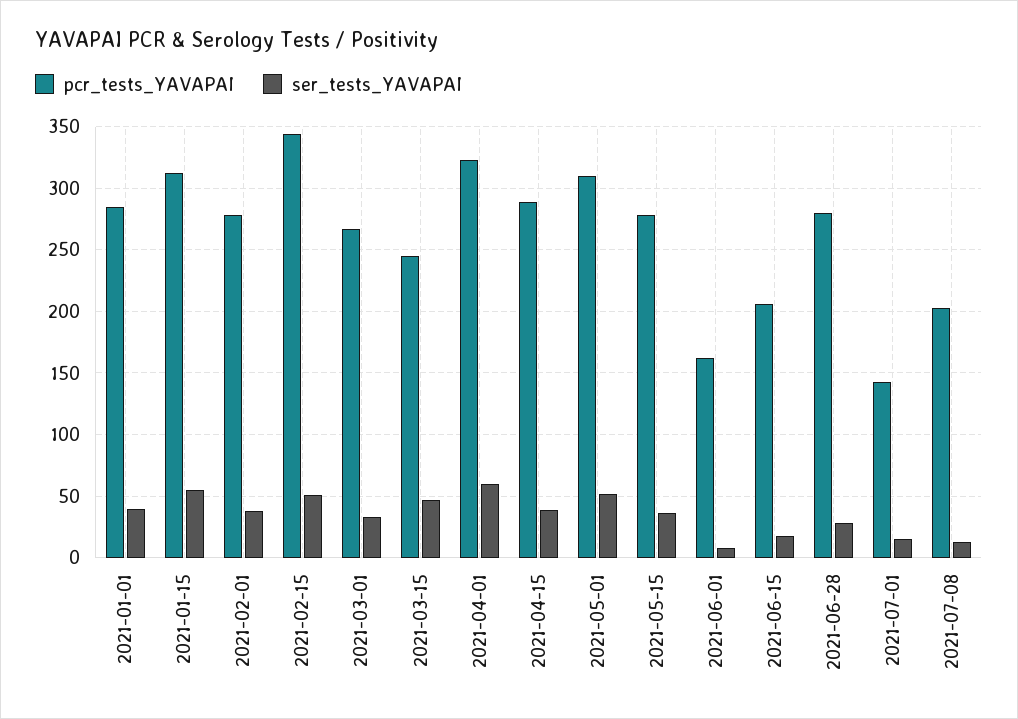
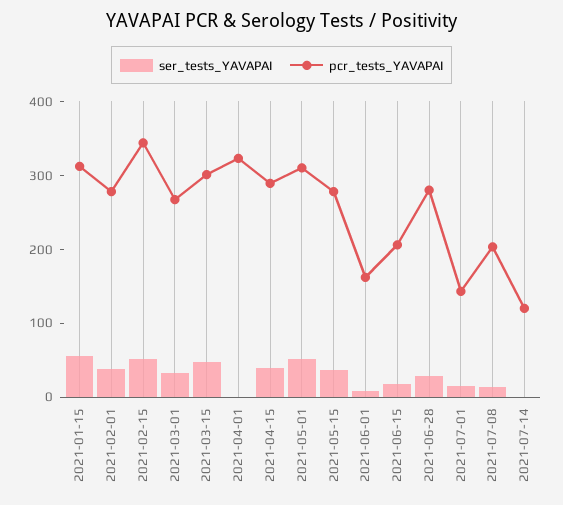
pcr_tests_YAVAPAI, 2021-01-01: 285 -> none
ser_tests_YAVAPAI, 2021-01-01: 40 -> none
pcr_tests_YAVAPAI, 2021-03-15: 245 -> 300
ser_tests_YAVAPAI, 2021-04-01: 60 -> 0
ser_tests_YAVAPAI, 2021-07-14: none -> 0
pcr_tests_YAVAPAI, 2021-07-14: none -> 120

